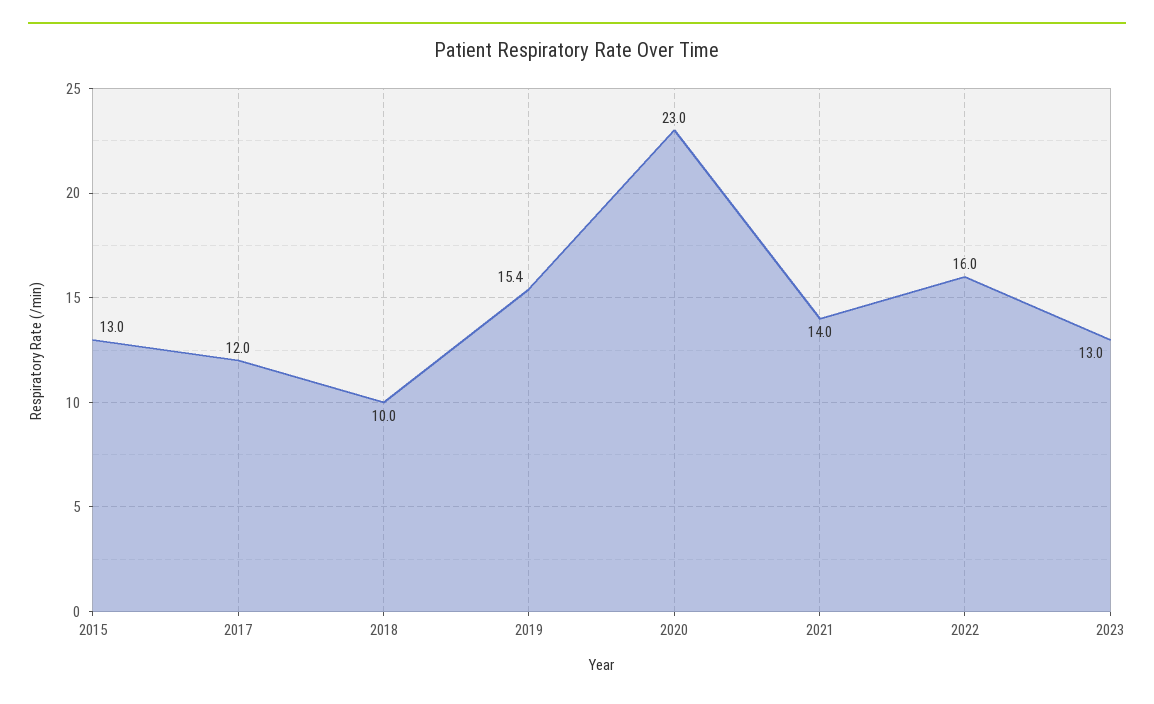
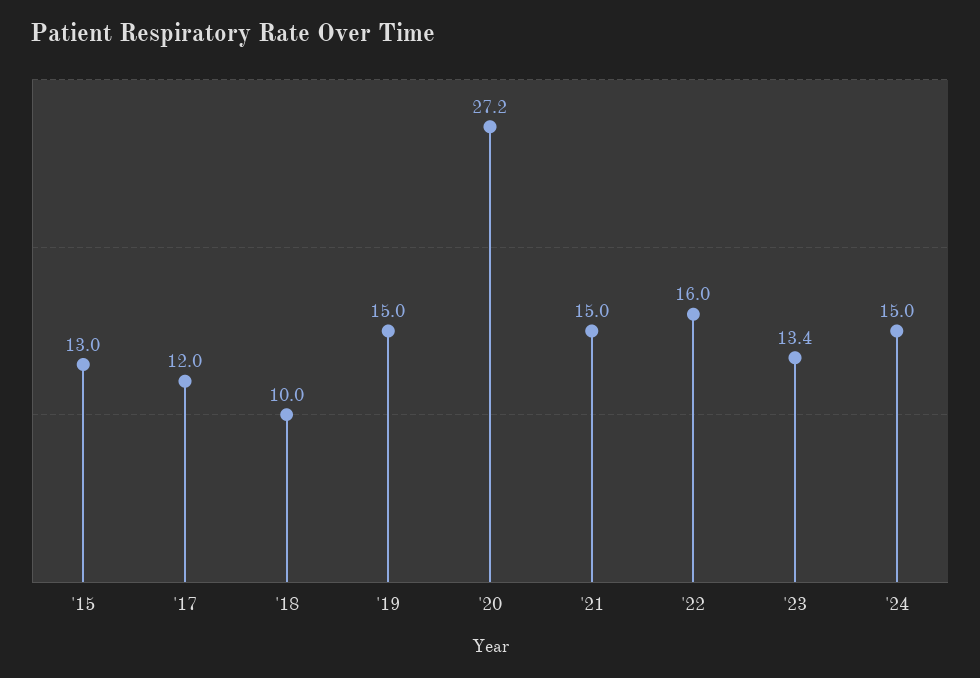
2019: 15.4 -> 15
2020: 23 -> 27.2
2021: 14 -> 15
2023: 13 -> 13.4
'24: none -> 15

